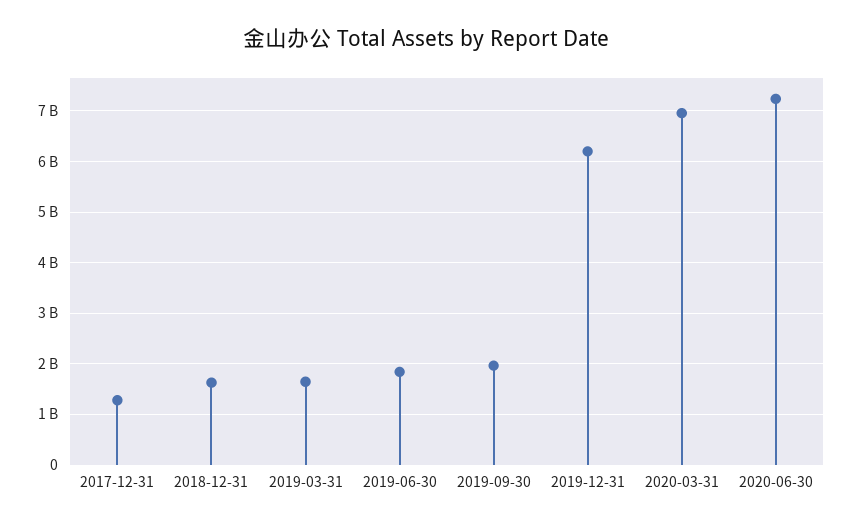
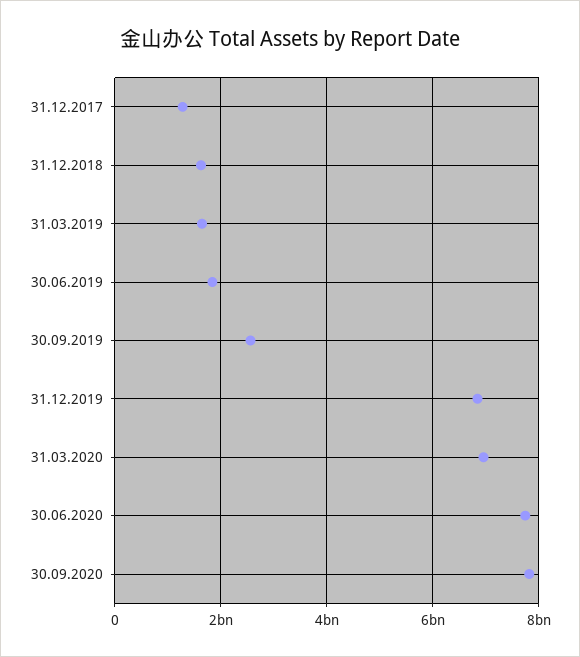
2019-09-30: 2000000000 -> 2600000000
2019-12-31: 6200000000 -> 6800000000
2020-06-30: 7200000000 -> 7800000000
30.09.2020: none -> 7800000000

